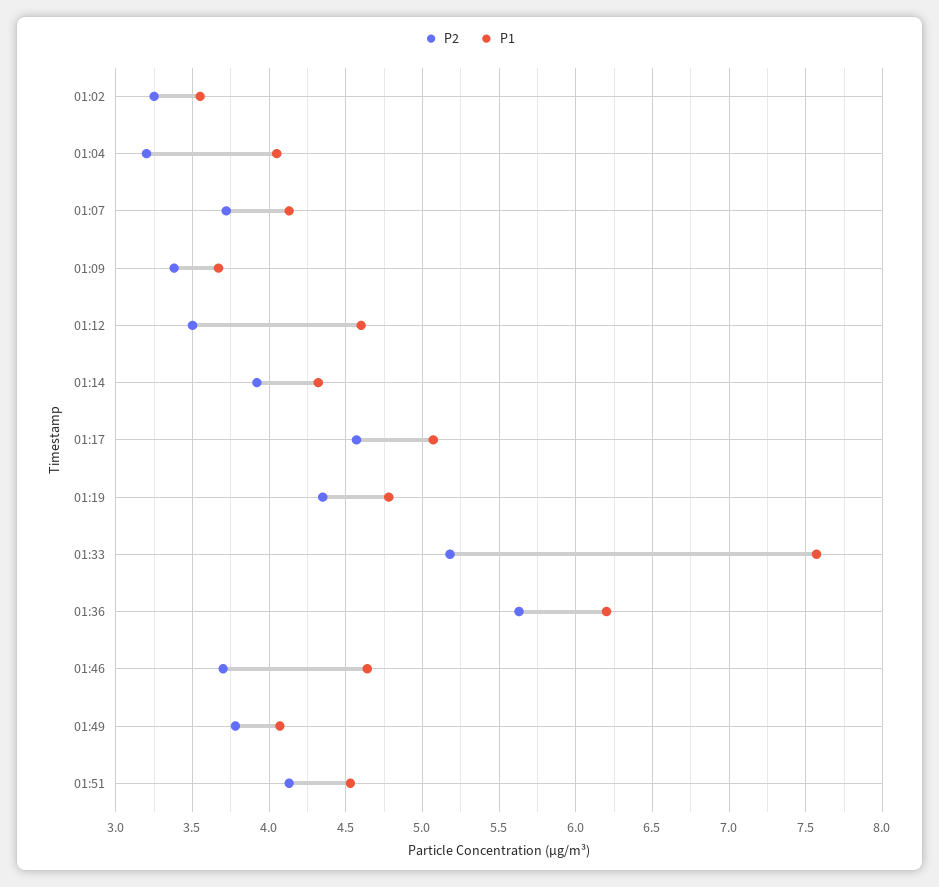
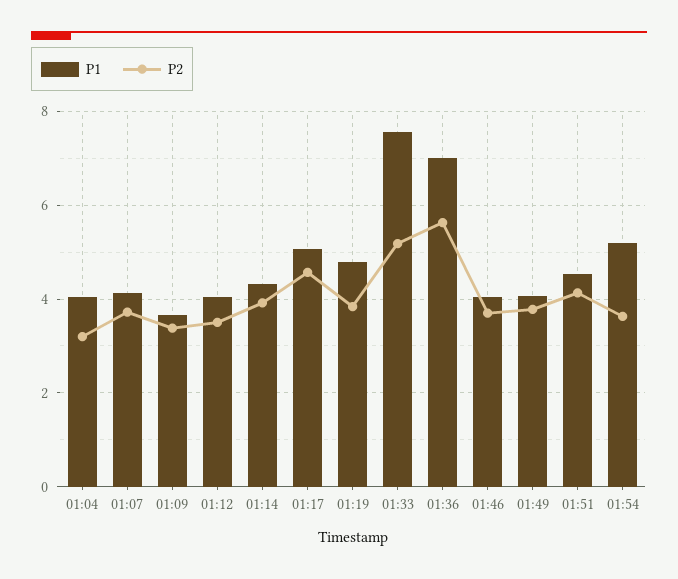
P2, 01:02: 3.25 -> none
P1, 01:02: 3.55 -> none
P1, 01:12: 4.6 -> 4
P2, 01:19: 4.35 -> 3.8
P1, 01:36: 6.2 -> 7
P1, 01:46: 4.65 -> 4
P1, 01:54: none -> 5.2
P2, 01:54: none -> 3.6

